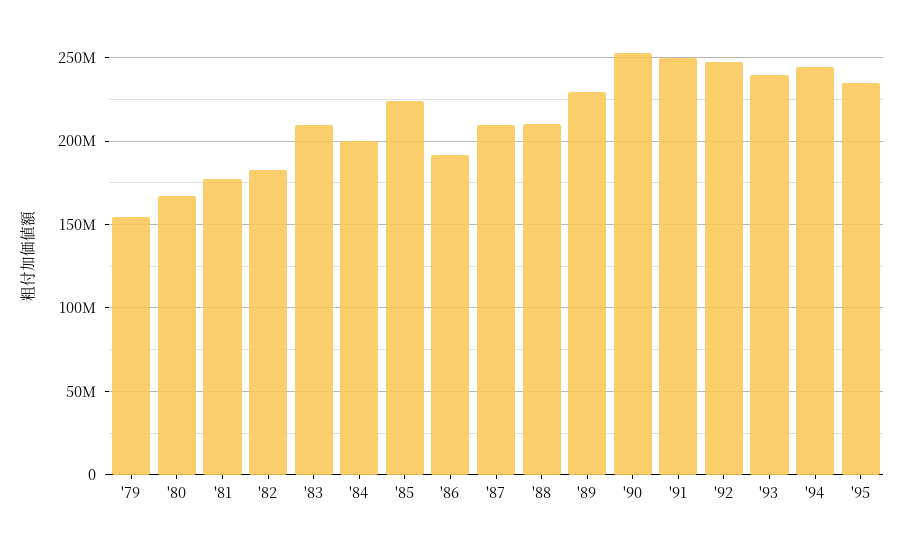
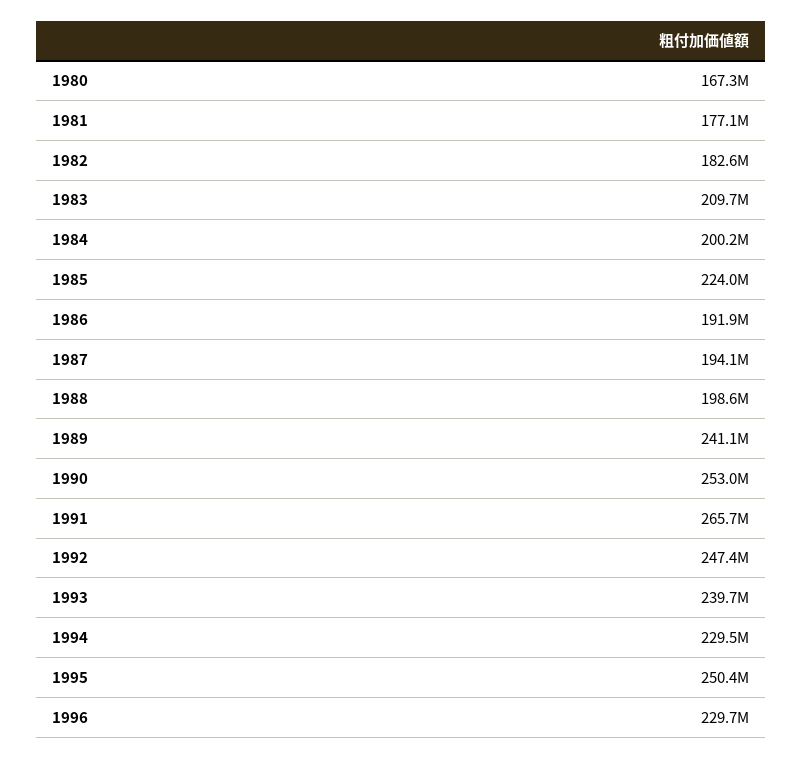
'79: 155000000 -> none
'87: 210000000 -> 194100000
'88: 210000000 -> 198600000
'89: 230000000 -> 241100000
'91: 250000000 -> 265700000
'94: 245000000 -> 229500000
'95: 235000000 -> 250400000
1996: none -> 229700000

